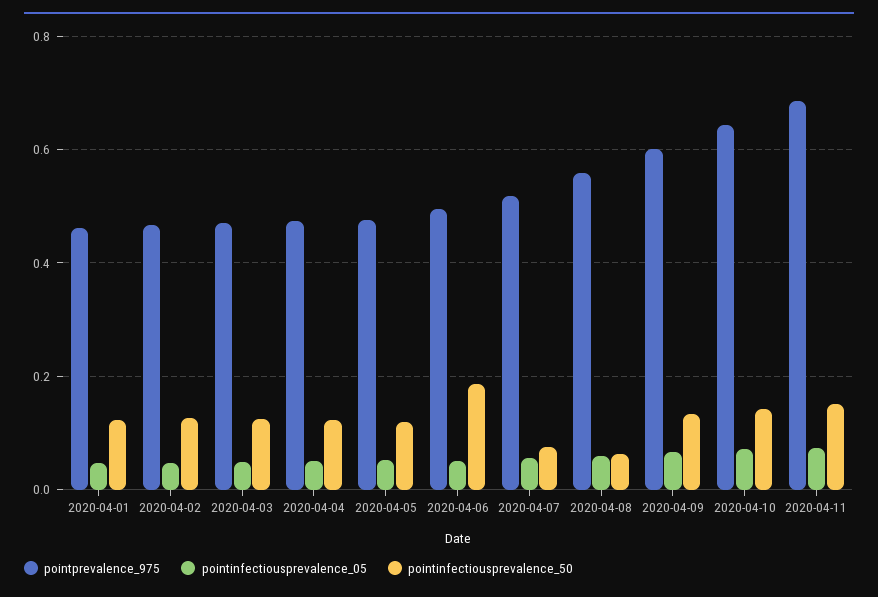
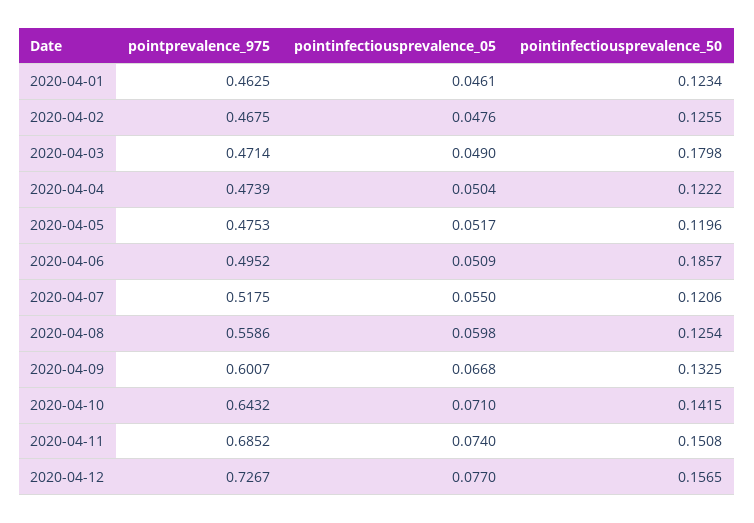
pointinfectiousprevalence_50, 2020-04-03: 0.12 -> 0.1798
pointinfectiousprevalence_50, 2020-04-07: 0.08 -> 0.1206
pointinfectiousprevalence_50, 2020-04-08: 0.06 -> 0.1254
pointprevalence_975, 2020-04-12: none -> 0.7267
pointinfectiousprevalence_05, 2020-04-12: none -> 0.077
pointinfectiousprevalence_50, 2020-04-12: none -> 0.1565

